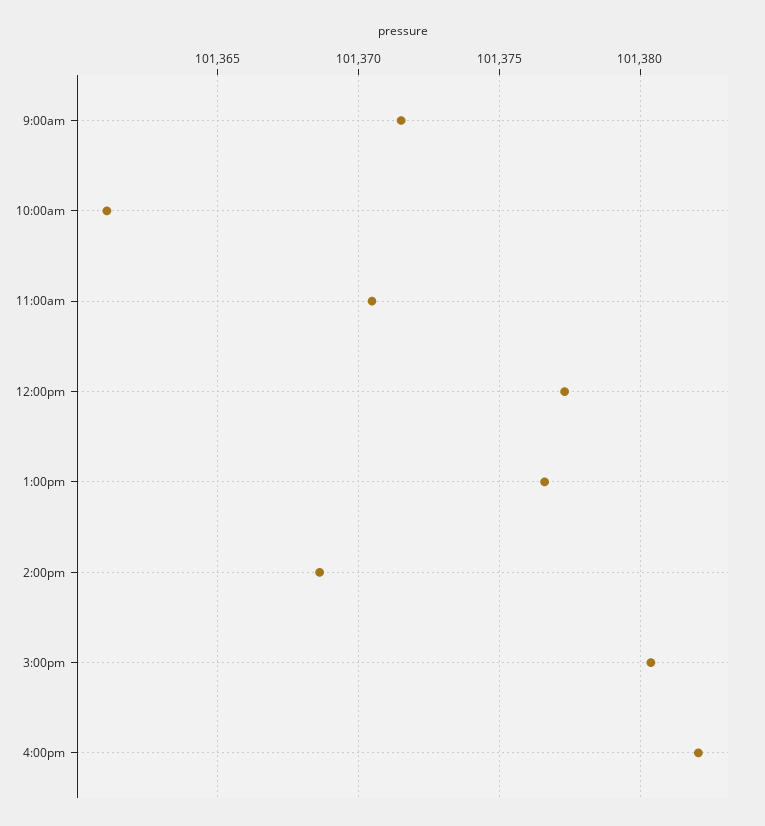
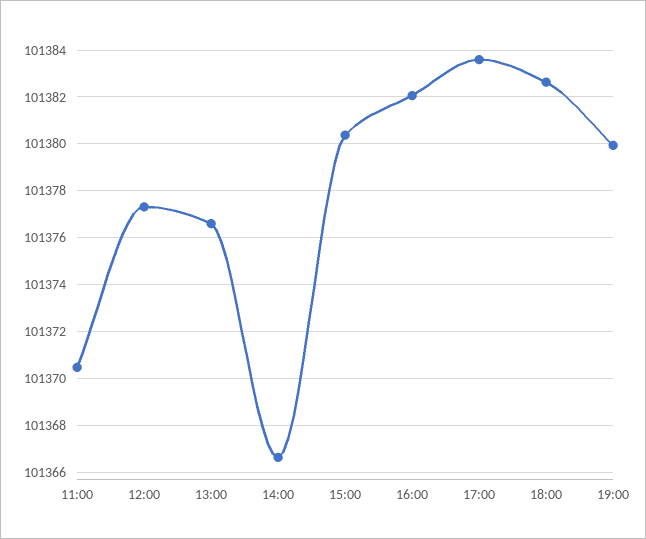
9:00am: 101371.5 -> none
10:00am: 101361 -> none
2:00pm: 101368.5 -> 101366.5
17:00: none -> 101383.5
18:00: none -> 101382.5
19:00: none -> 101380

